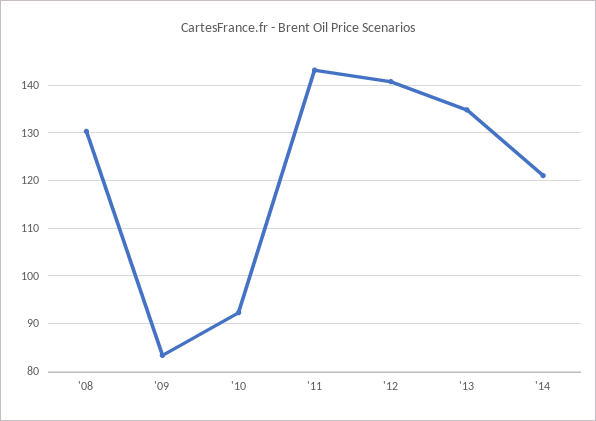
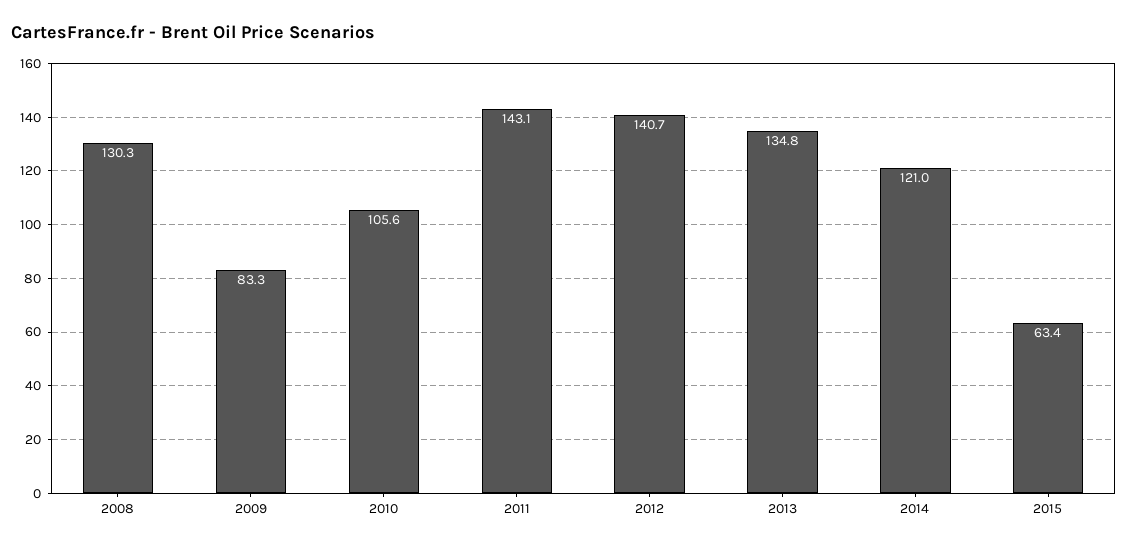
'10: 92 -> 105.6
2015: none -> 63.4

